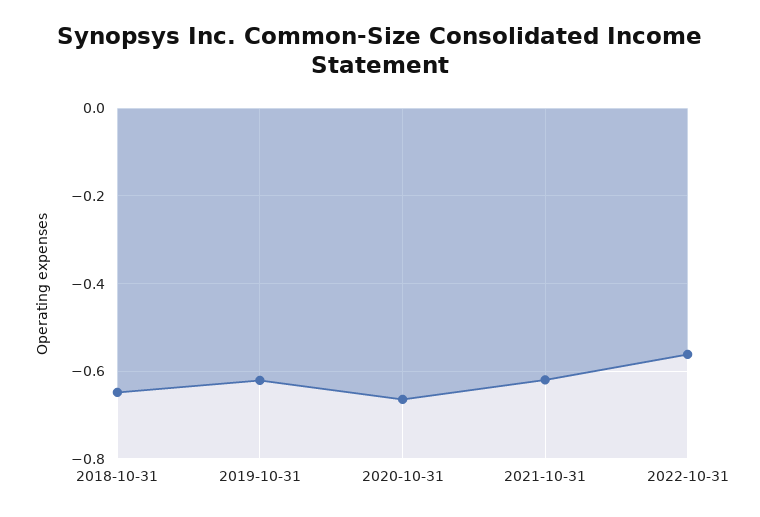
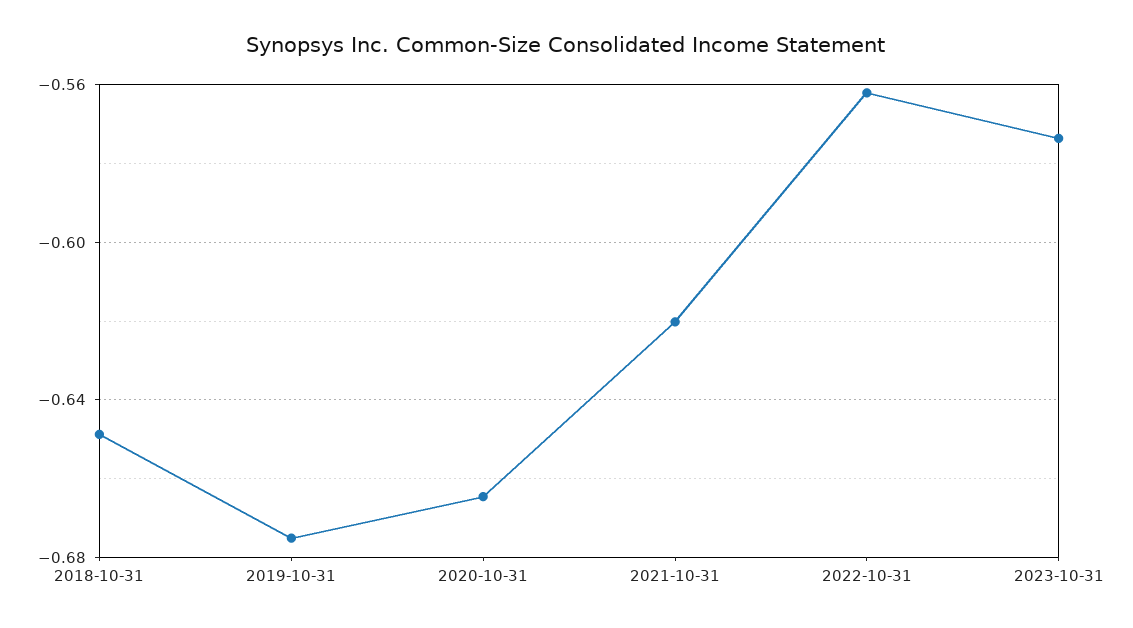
2019-10-31: -0.62 -> -0.675
2023-10-31: none -> -0.575

